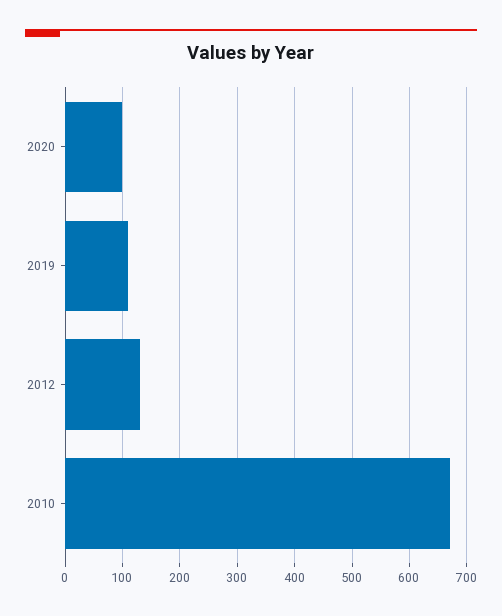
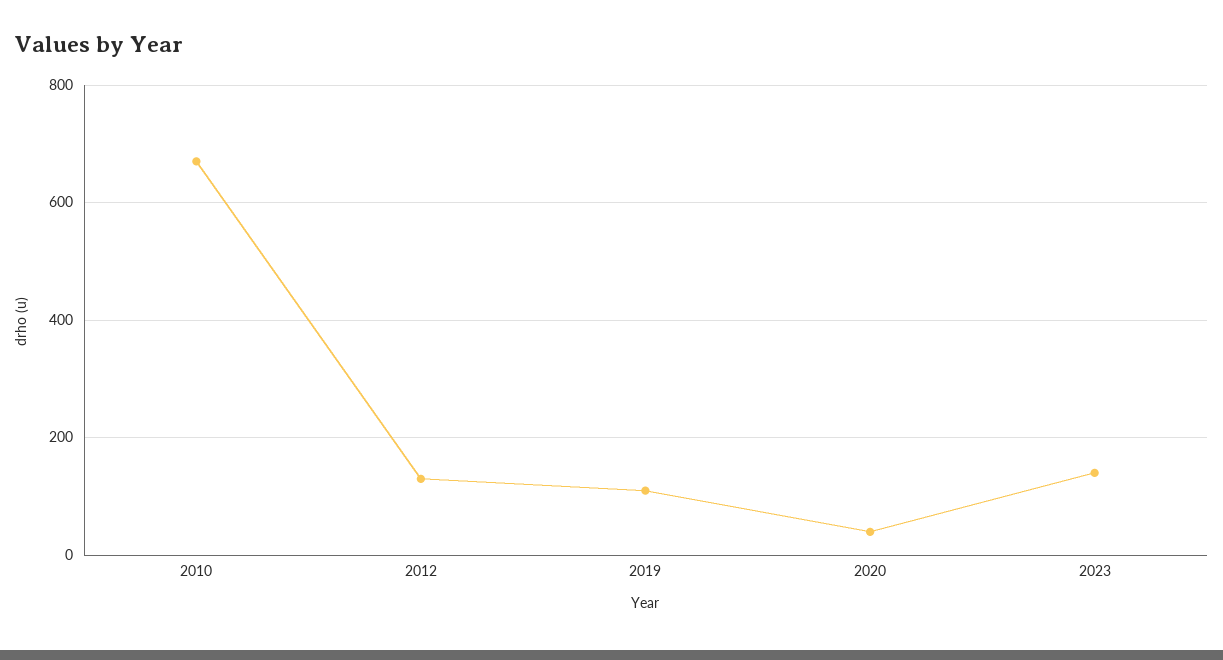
2020: 100 -> 40
2023: none -> 140

